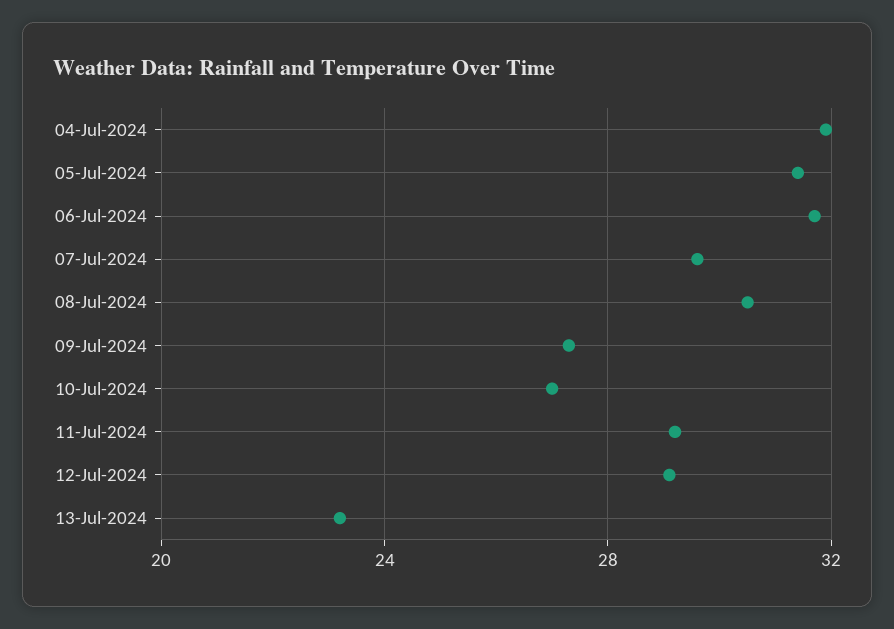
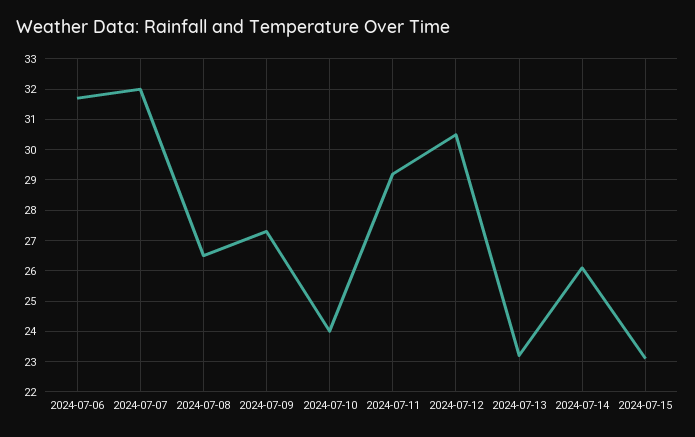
04-Jul-2024: 32 -> none
05-Jul-2024: 31.5 -> none
07-Jul-2024: 29.5 -> 32
08-Jul-2024: 30.5 -> 26.5
10-Jul-2024: 27 -> 24
12-Jul-2024: 29 -> 30.5
2024-07-14: none -> 26
2024-07-15: none -> 23

